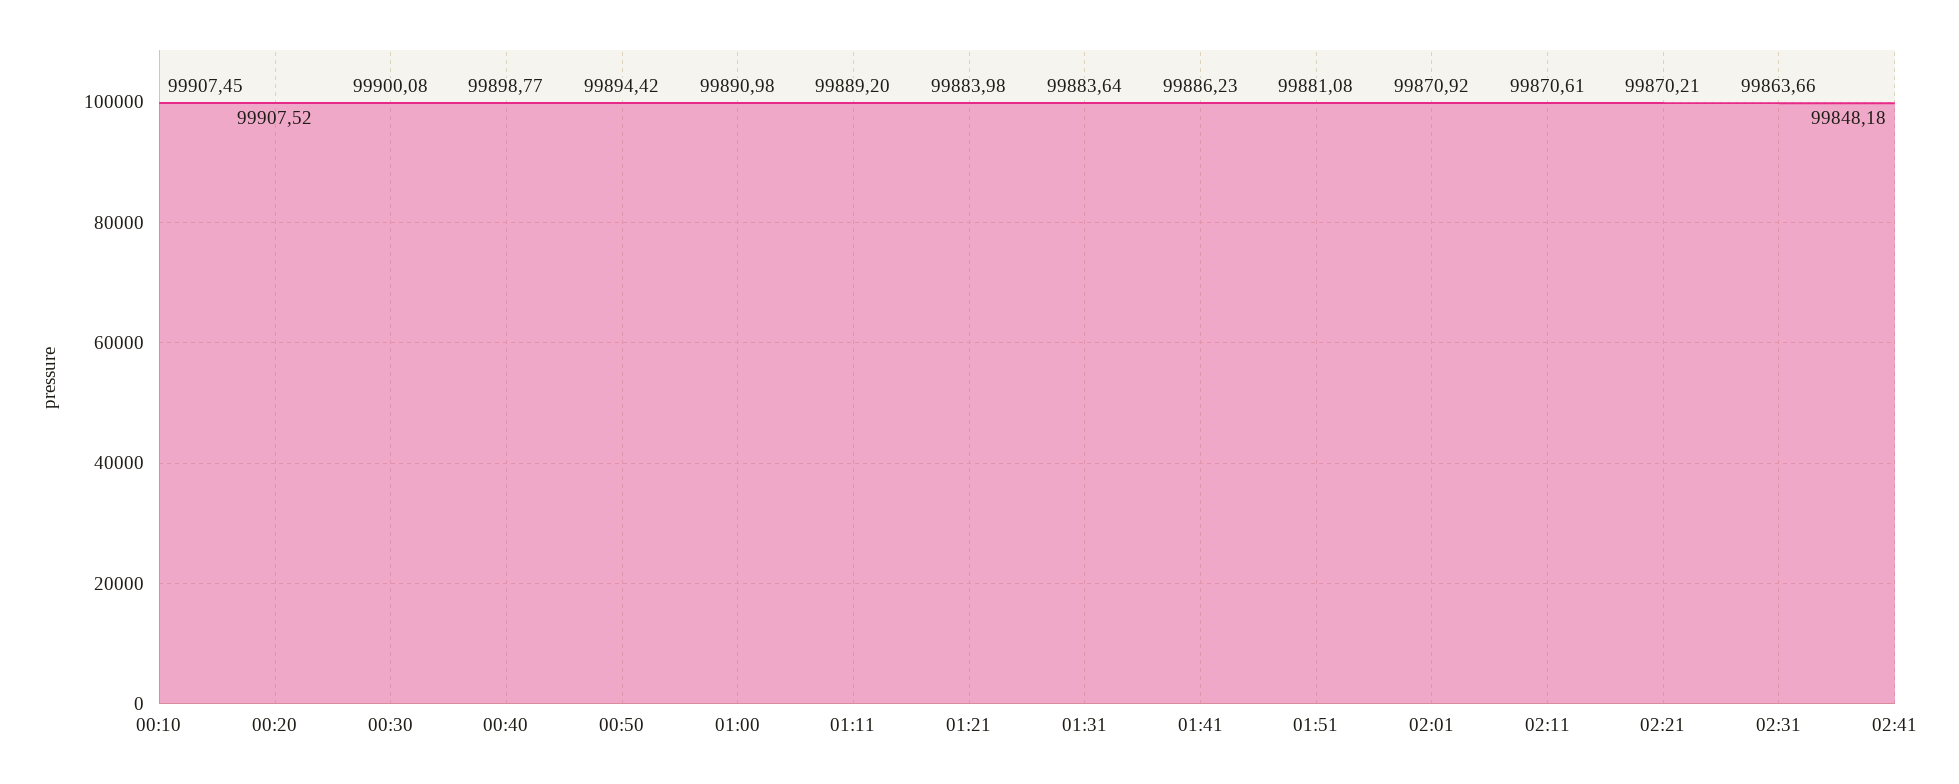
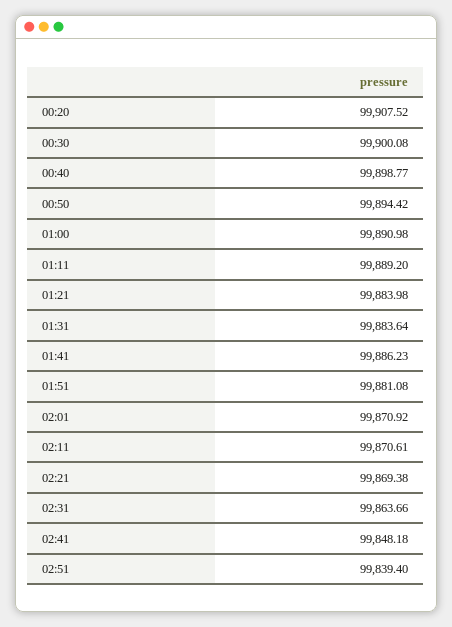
00:10: 99907.45 -> none
02:21: 99870.21 -> 99869.38
02:51: none -> 99839.4

